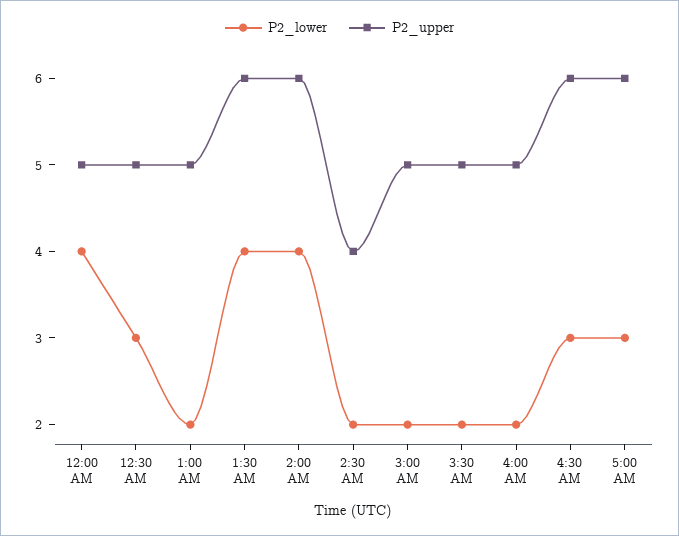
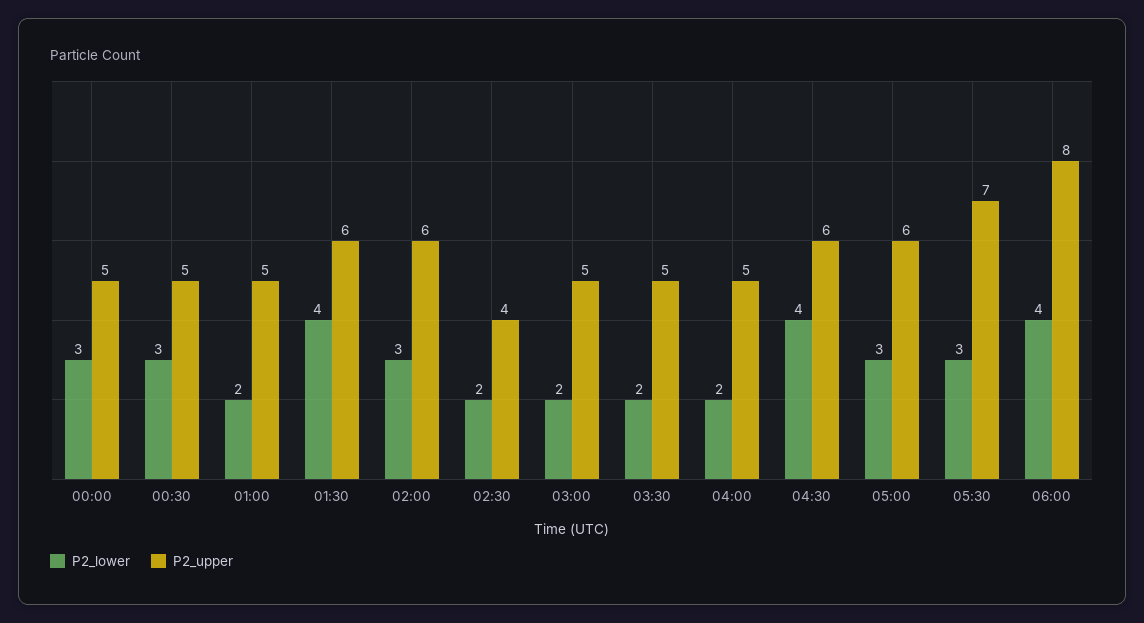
P2_lower, 12:00 AM: 4 -> 3
P2_lower, 2:00 AM: 4 -> 3
P2_lower, 4:30 AM: 3 -> 4
P2_lower, 05:30: none -> 3
P2_upper, 05:30: none -> 7
P2_lower, 06:00: none -> 4
P2_upper, 06:00: none -> 8

